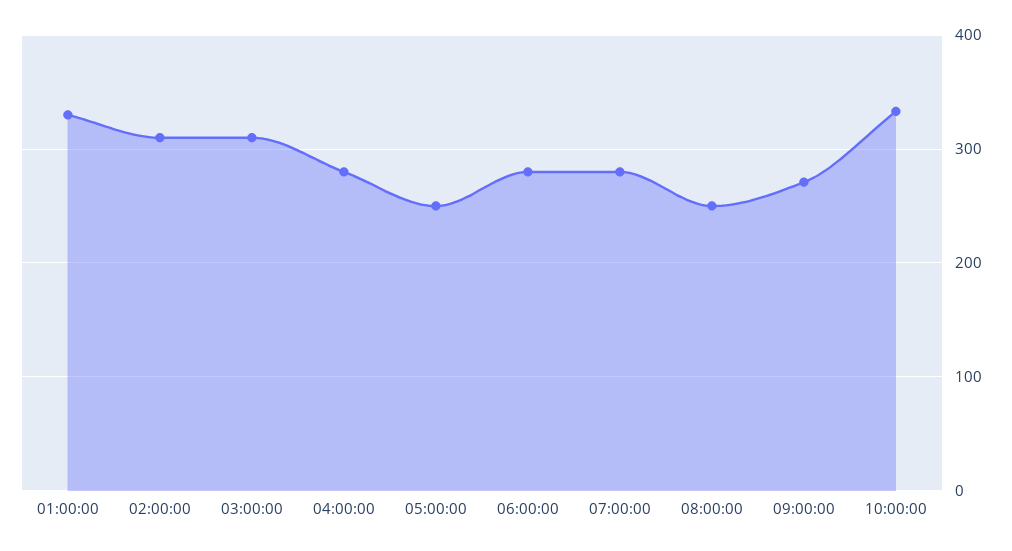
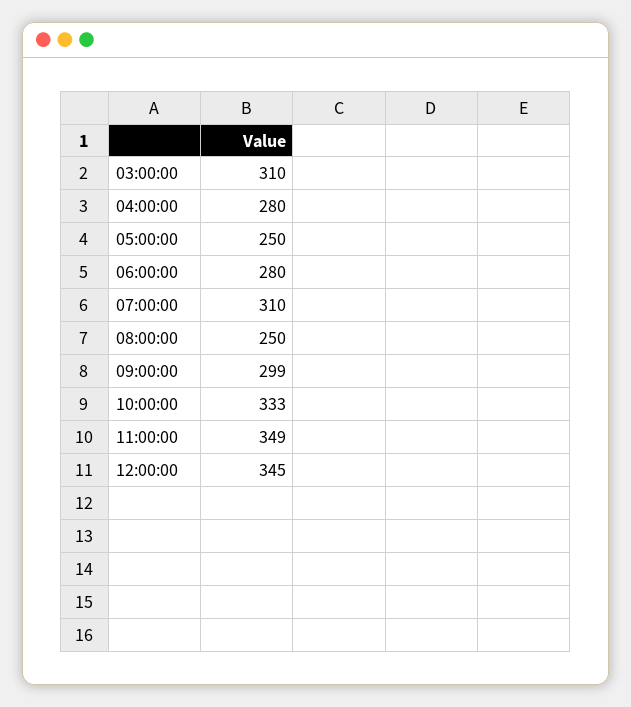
01:00:00: 330 -> none
02:00:00: 310 -> none
07:00:00: 280 -> 310
09:00:00: 270 -> 299
11:00:00: none -> 349
12:00:00: none -> 345

